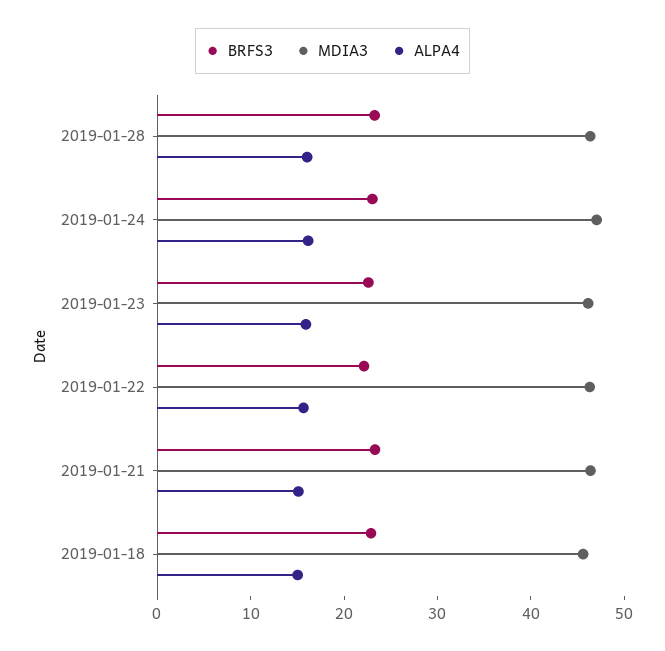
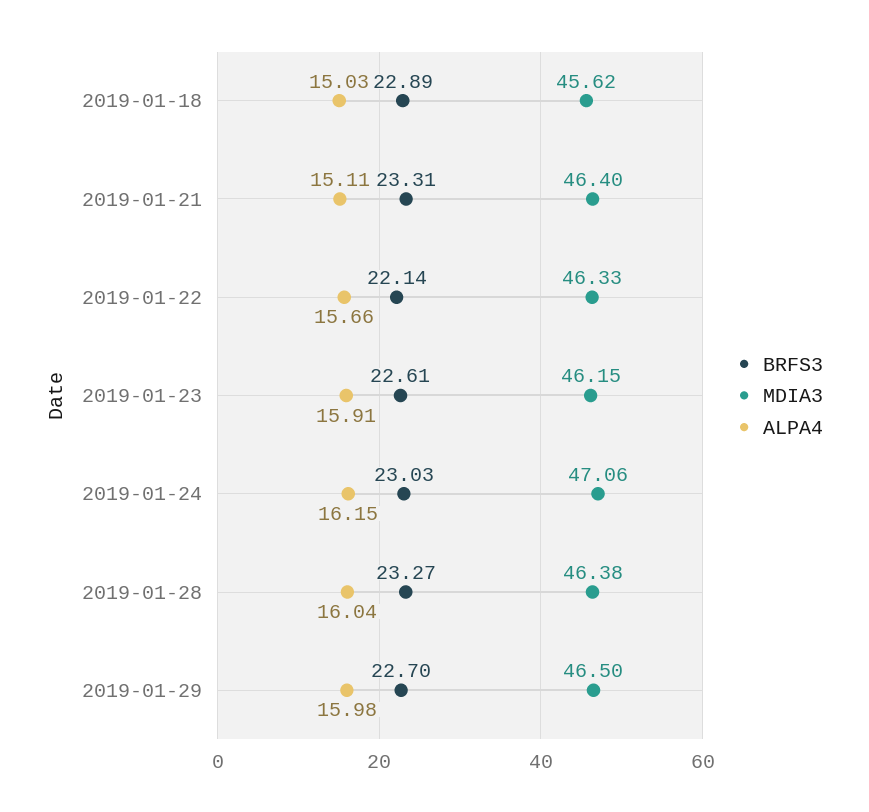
BRFS3, 2019-01-29: none -> 22.7
MDIA3, 2019-01-29: none -> 46.5
ALPA4, 2019-01-29: none -> 15.98

